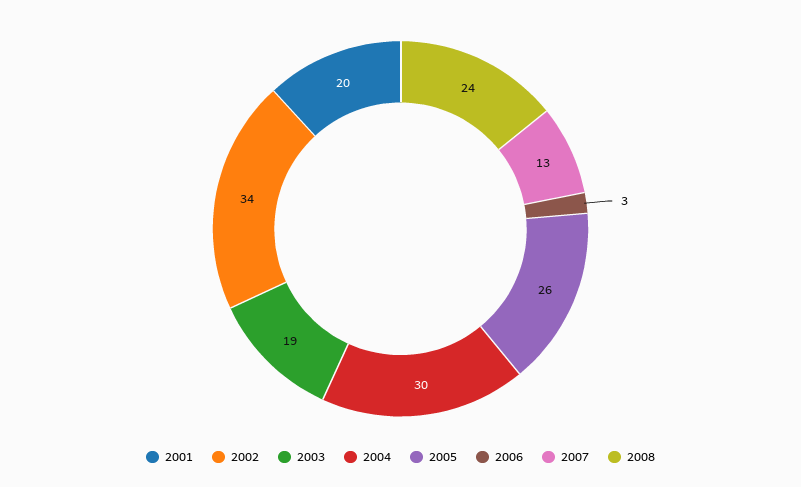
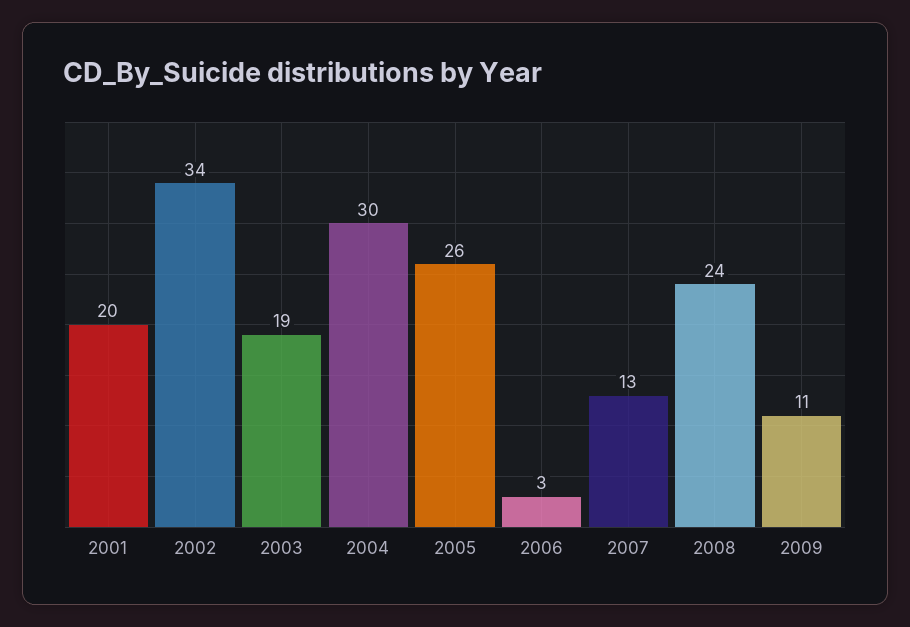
2009: none -> 11

